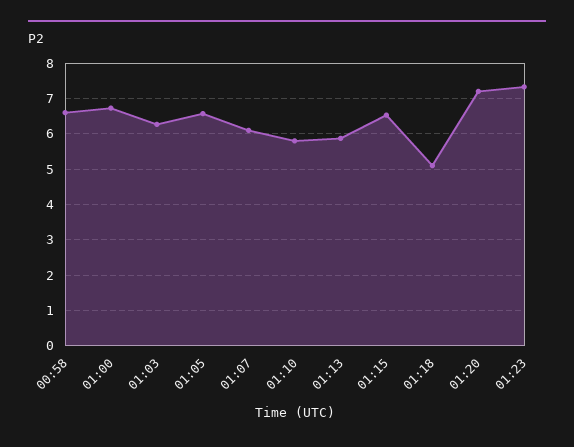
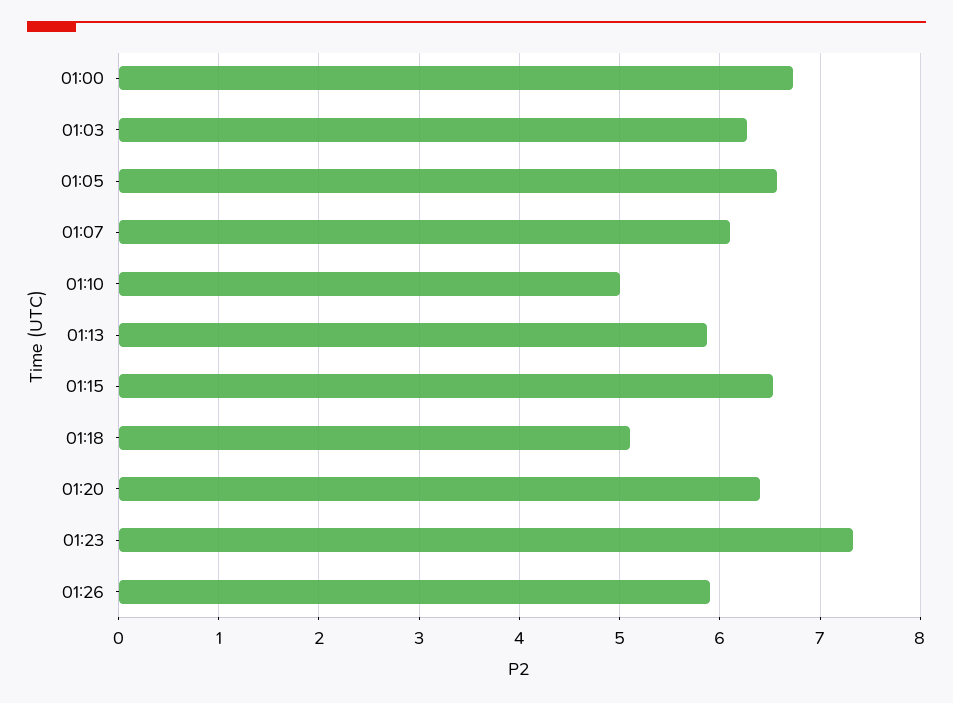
00:58: 6.6 -> none
01:10: 5.8 -> 5
01:20: 7.2 -> 6.4
01:26: none -> 5.9

